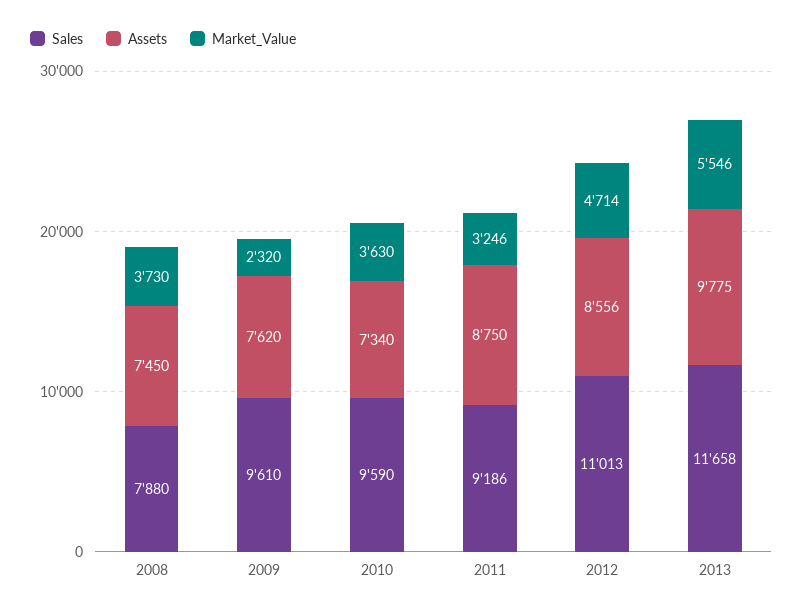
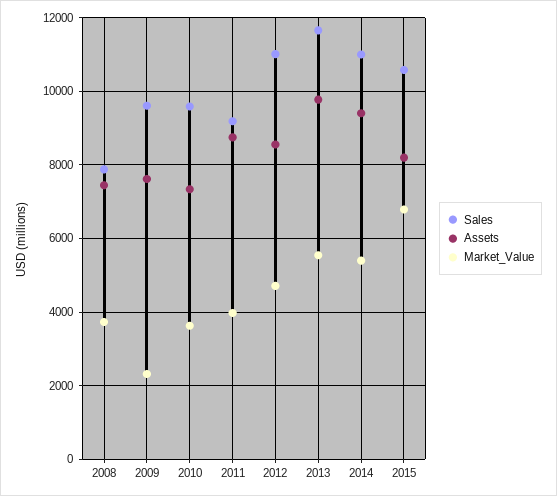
Market_Value, 2011: 3246 -> 4000
Sales, 2014: none -> 11000
Assets, 2014: none -> 9400
Market_Value, 2014: none -> 5400
Sales, 2015: none -> 10600
Assets, 2015: none -> 8200
Market_Value, 2015: none -> 6800

